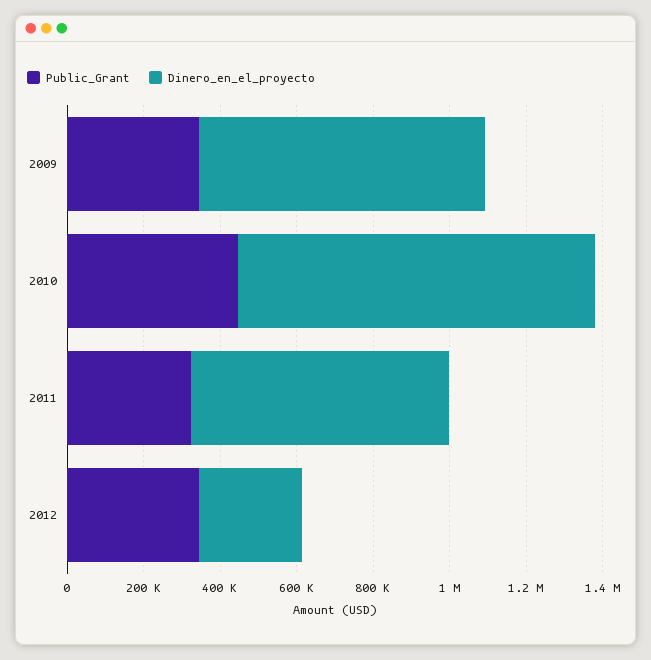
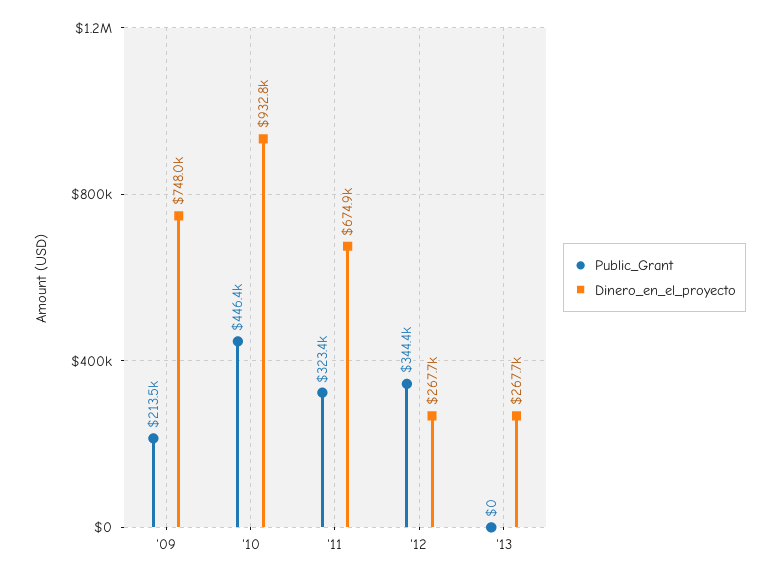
Public_Grant, 2009: 350000 -> 213500
Public_Grant, '13: none -> 0
Dinero_en_el_proyecto, '13: none -> 267700

